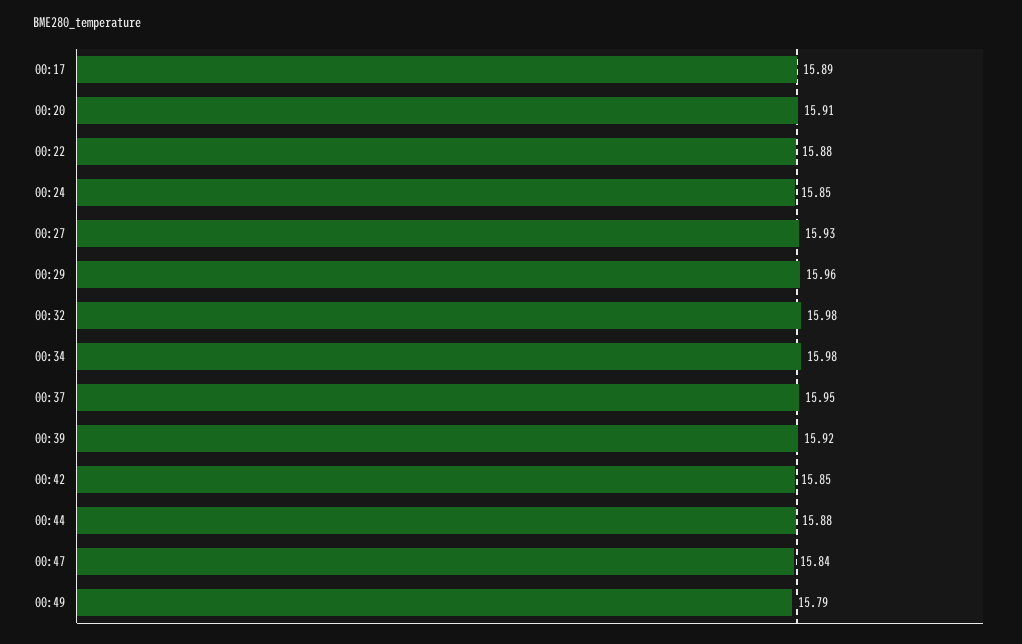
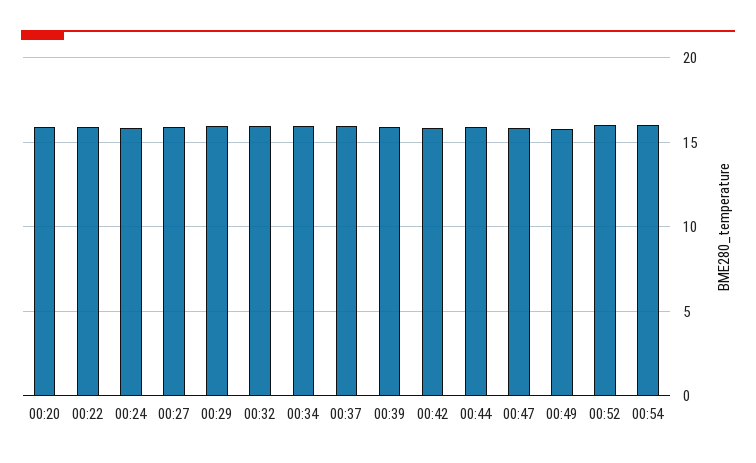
00:17: 15.89 -> none
00:52: none -> 16
00:54: none -> 16

